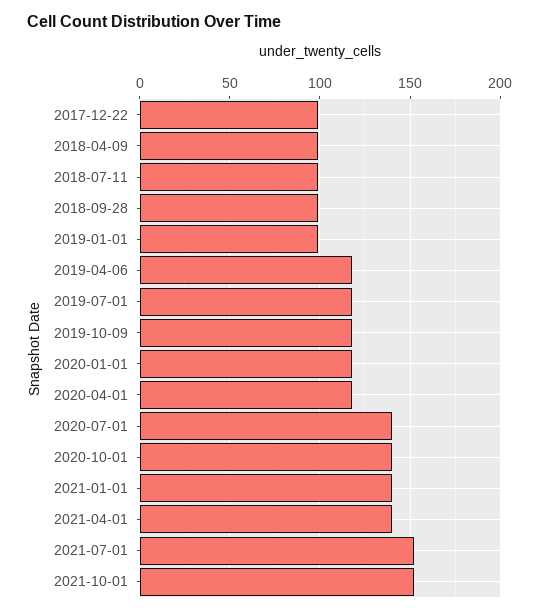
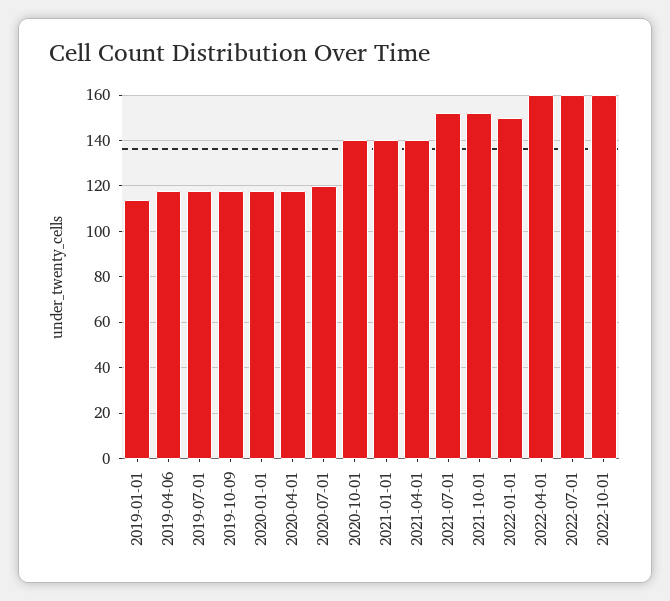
2017-12-22: 100 -> none
2018-04-09: 100 -> none
2018-07-11: 100 -> none
2018-09-28: 100 -> none
2019-01-01: 100 -> 115
2020-07-01: 140 -> 120
2022-01-01: none -> 150
2022-04-01: none -> 160
2022-07-01: none -> 160
2022-10-01: none -> 160

